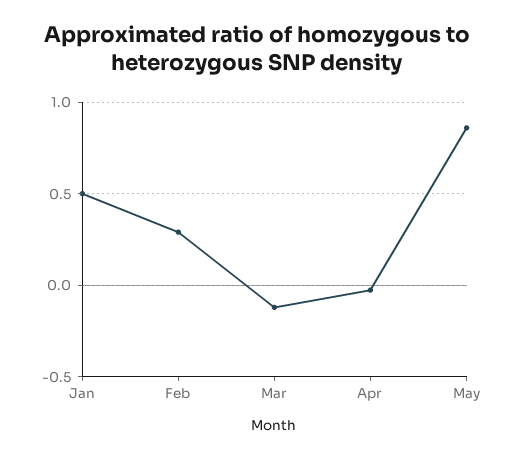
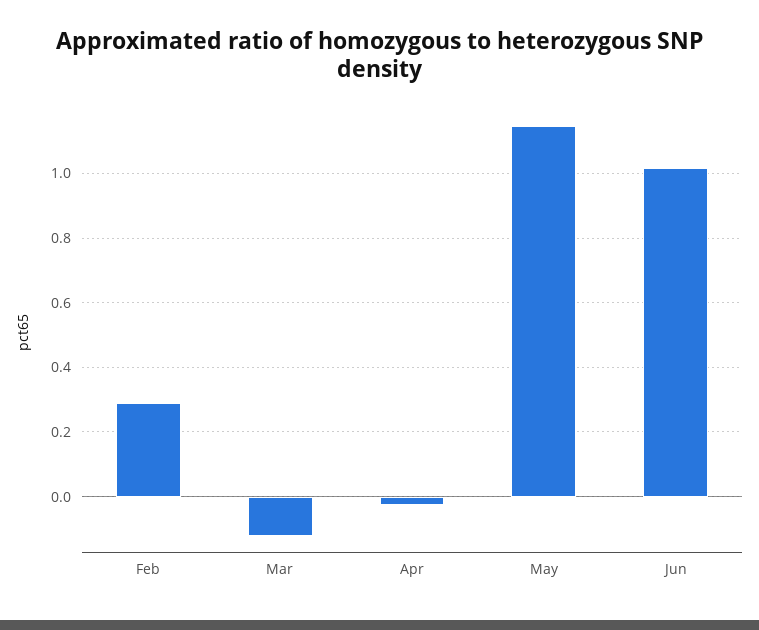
Jan: 0.5 -> none
May: 0.85 -> 1.14
Jun: none -> 1.02

